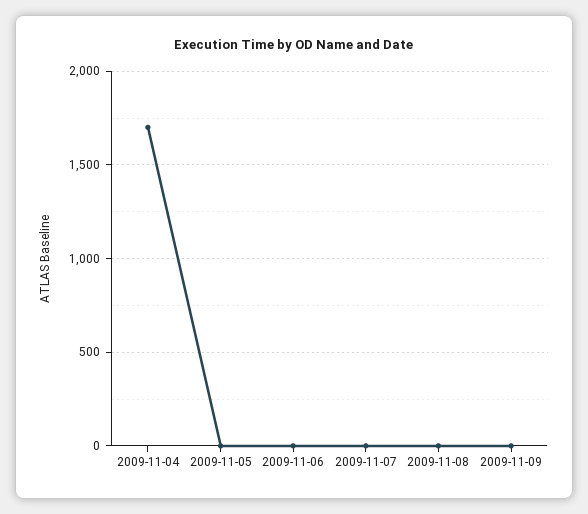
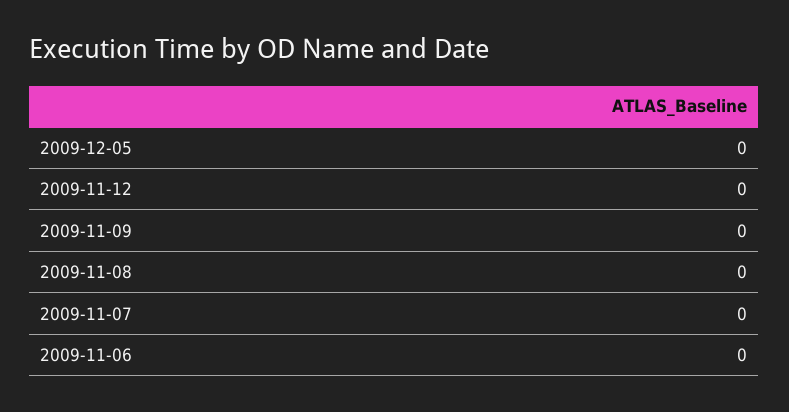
2009-11-04: 1700 -> none
2009-11-05: 0 -> none
2009-12-05: none -> 0
2009-11-12: none -> 0

